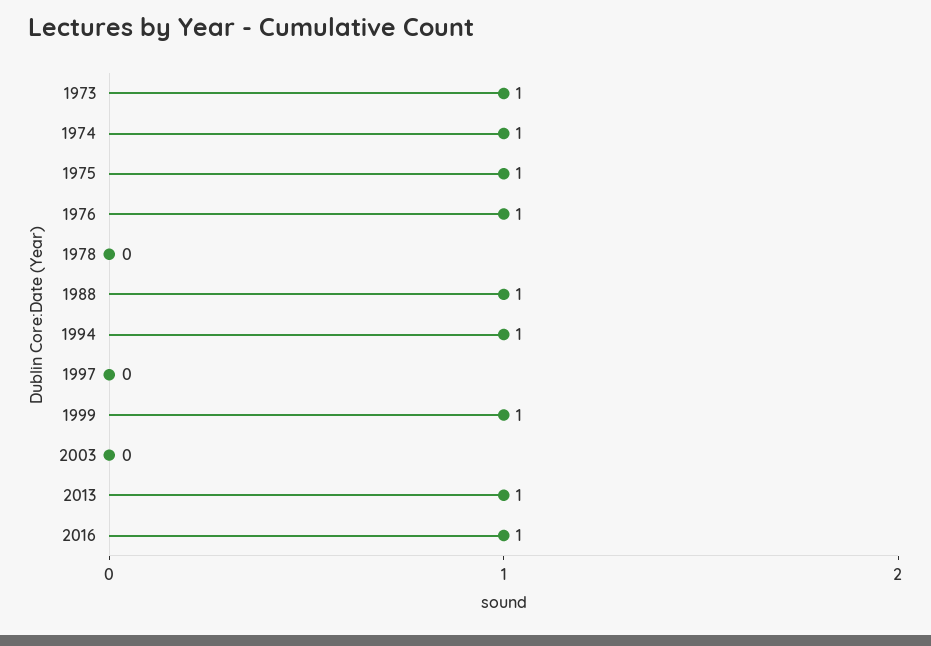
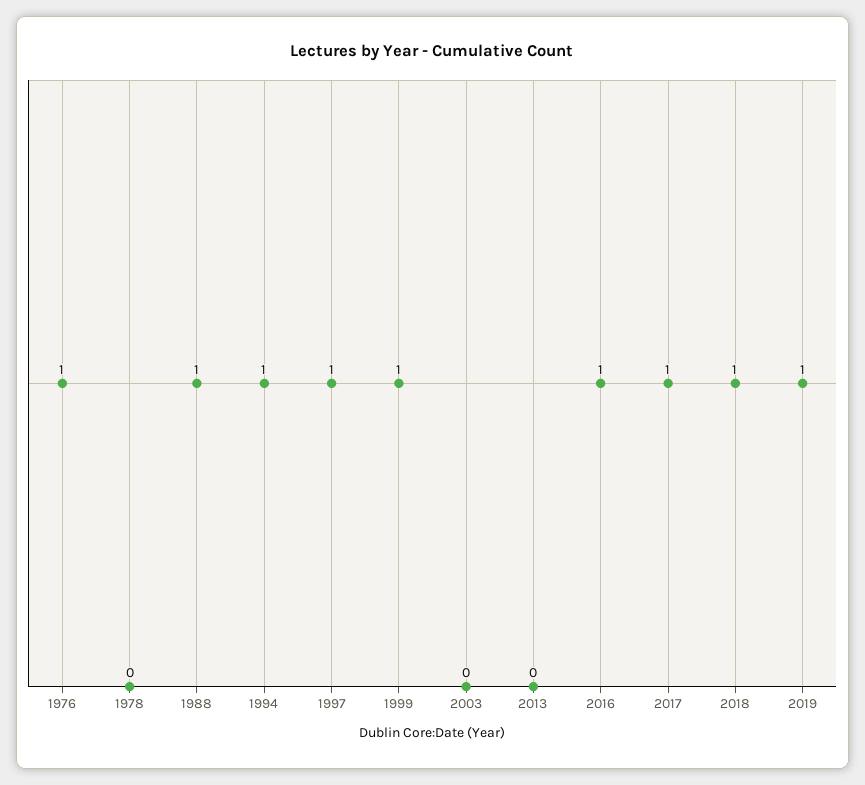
1973: 1 -> none
1974: 1 -> none
1975: 1 -> none
1997: 0 -> 1
2013: 1 -> 0
2017: none -> 1
2018: none -> 1
2019: none -> 1

